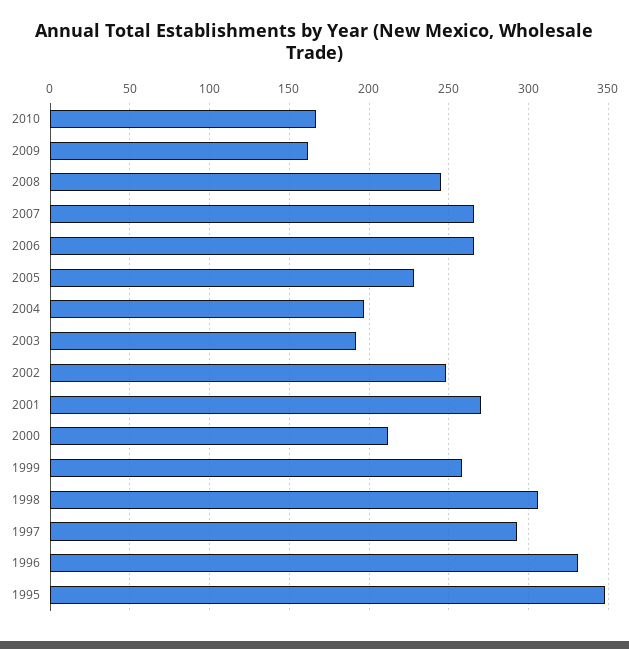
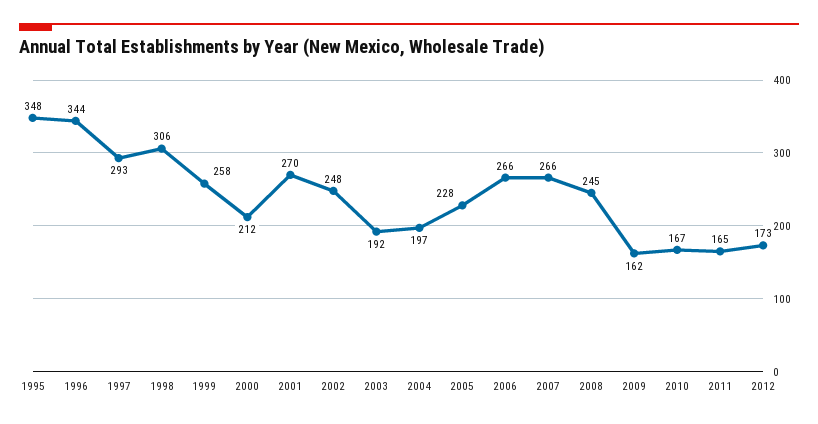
1996: 330 -> 344
2011: none -> 165
2012: none -> 173

